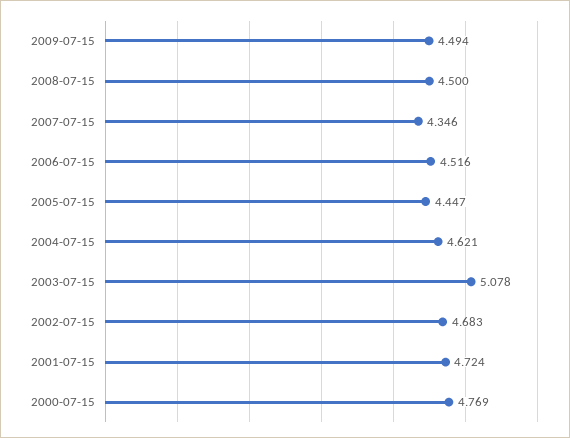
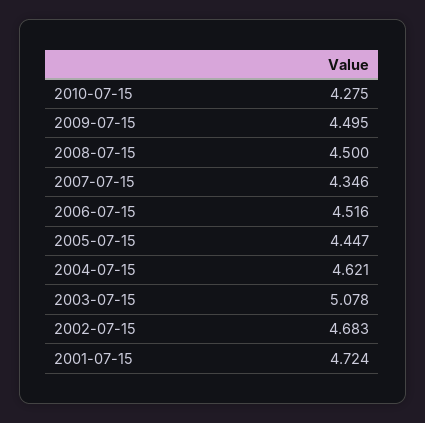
2009-07-15: 4.494 -> 4.495
2000-07-15: 4.769 -> none
2010-07-15: none -> 4.275

